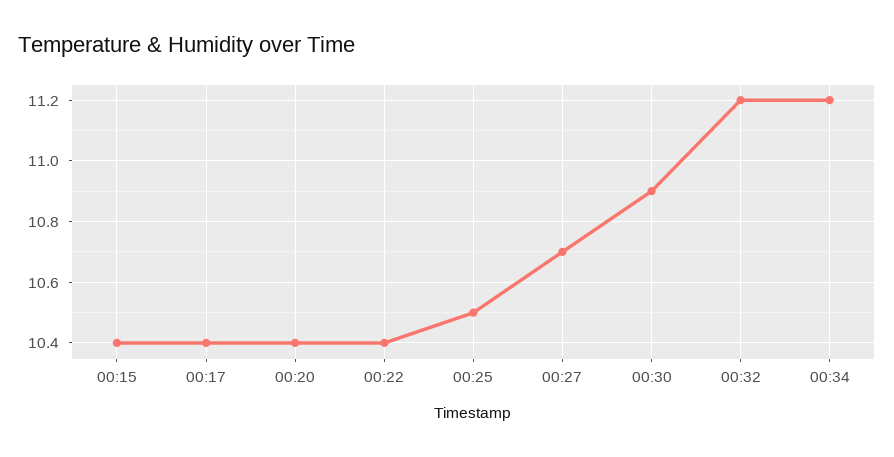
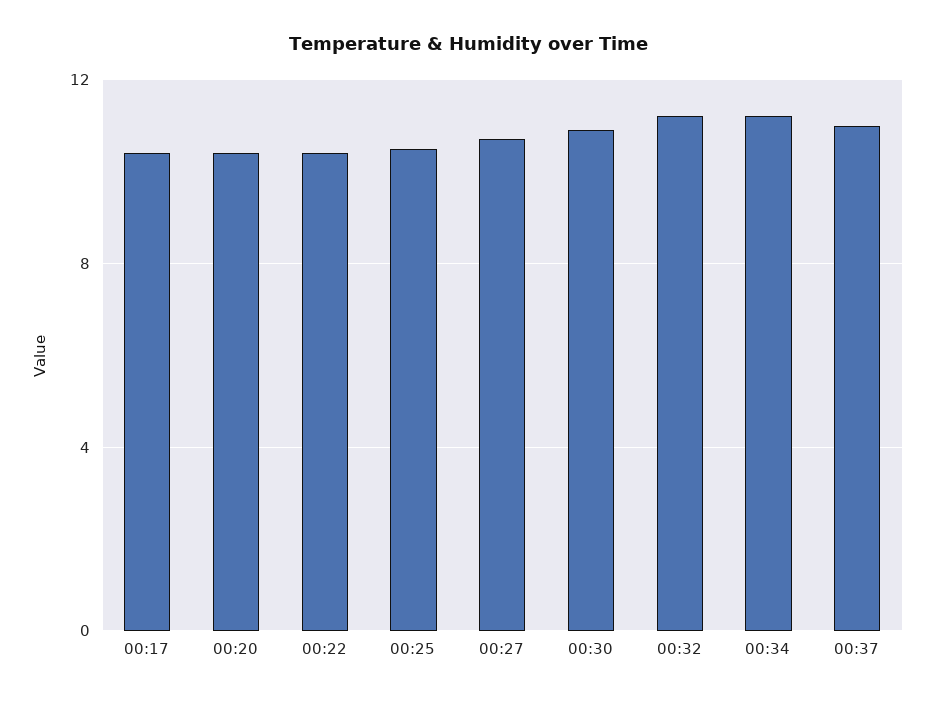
00:15: 10.4 -> none
00:37: none -> 11

